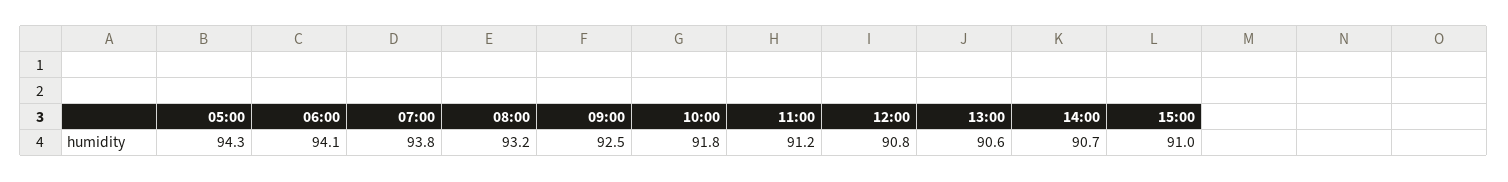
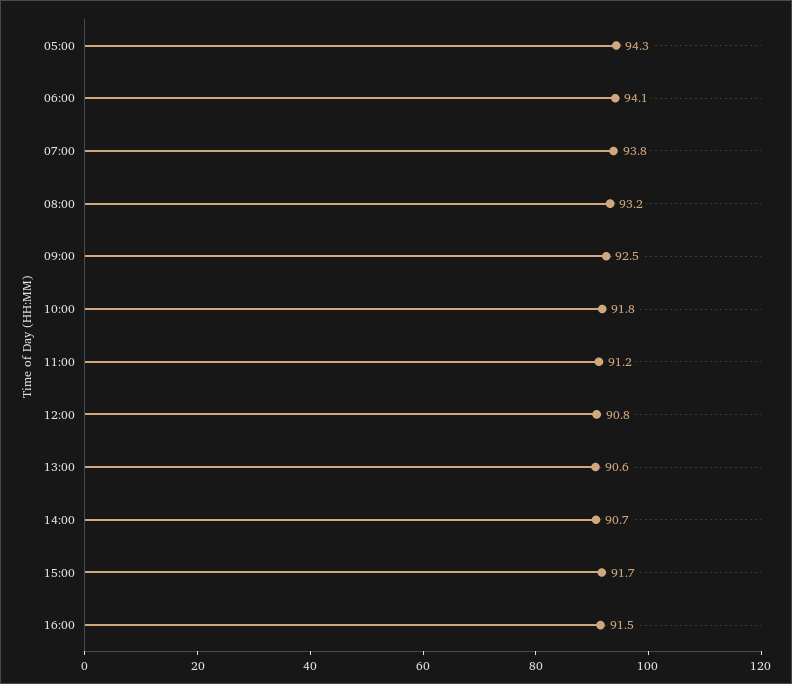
15:00: 91 -> 91.7
16:00: none -> 91.5

